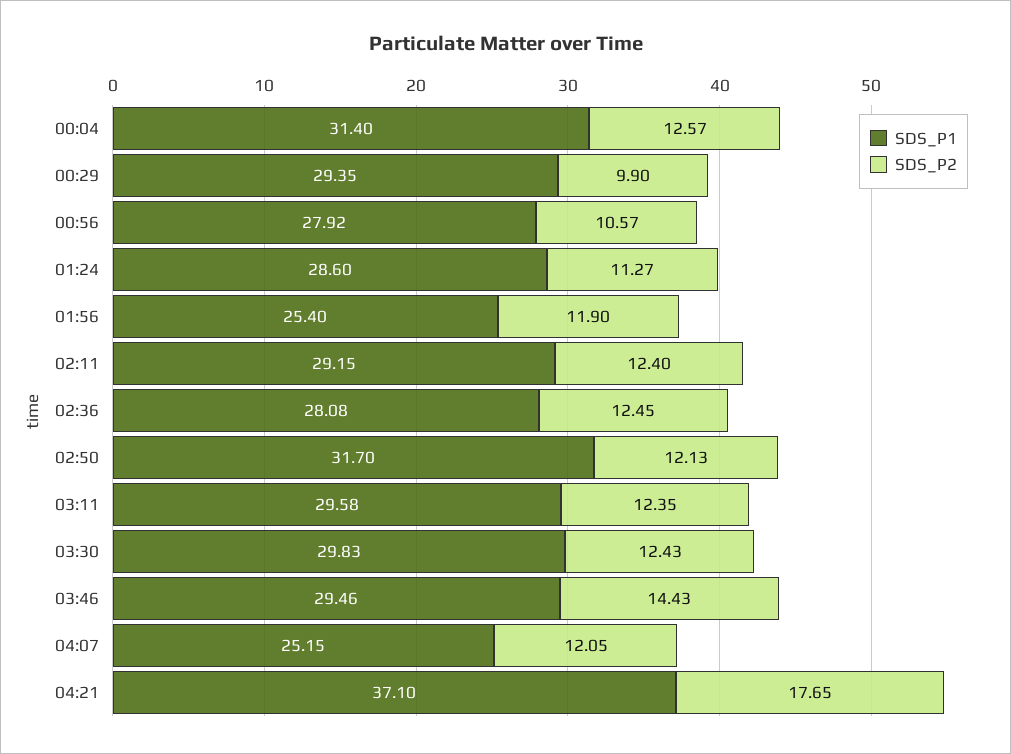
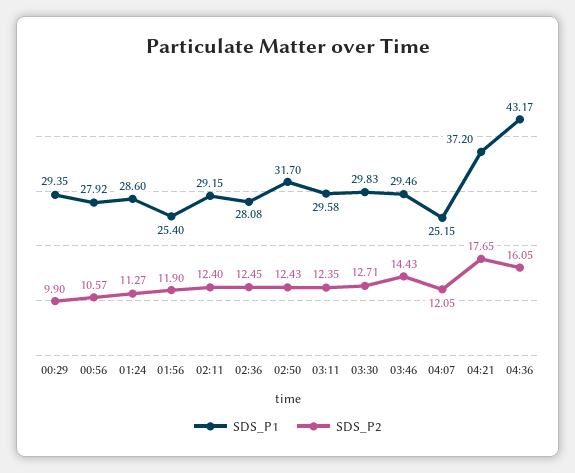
SDS_P1, 00:04: 31.4 -> none
SDS_P2, 00:04: 12.57 -> none
SDS_P2, 02:50: 12.13 -> 12.43
SDS_P2, 03:30: 12.43 -> 12.71
SDS_P1, 04:21: 37.1 -> 37.2
SDS_P1, 04:36: none -> 43.17
SDS_P2, 04:36: none -> 16.05

